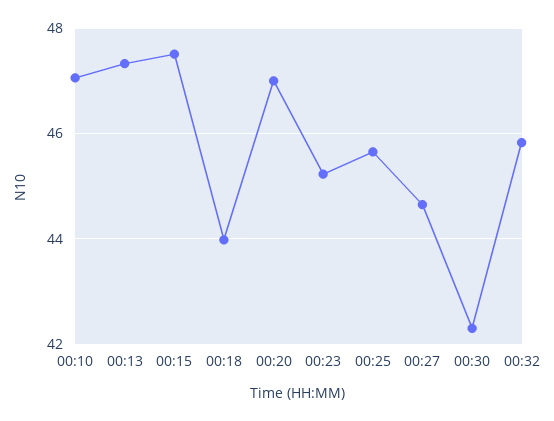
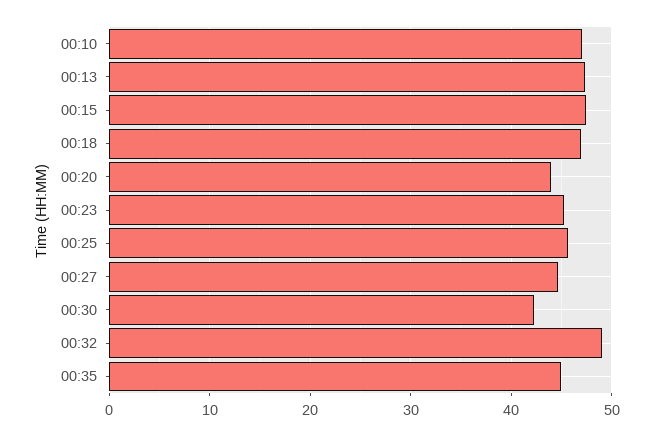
00:18: 44 -> 47
00:20: 47 -> 44
00:32: 45.8 -> 49
00:35: none -> 45

